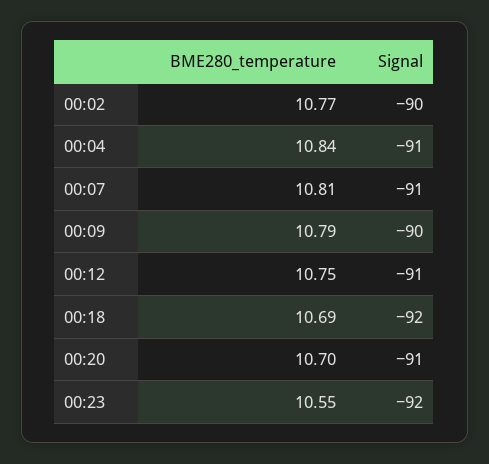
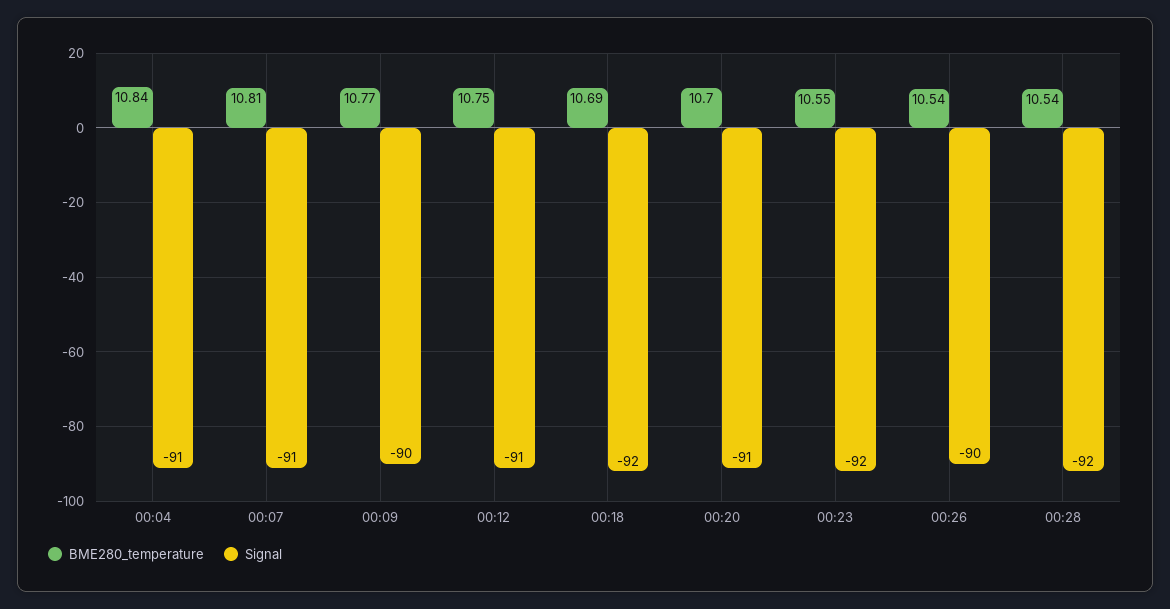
BME280_temperature, 00:02: 10.77 -> none
Signal, 00:02: -90 -> none
BME280_temperature, 00:09: 10.79 -> 10.77
BME280_temperature, 00:26: none -> 10.54
Signal, 00:26: none -> -90
BME280_temperature, 00:28: none -> 10.54
Signal, 00:28: none -> -92

